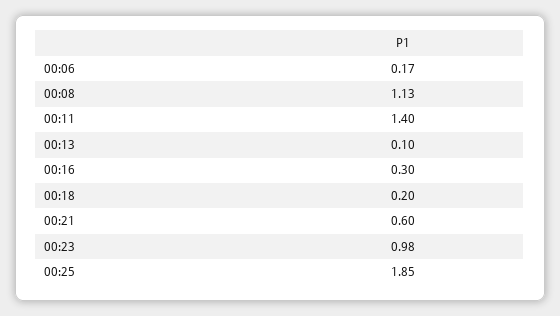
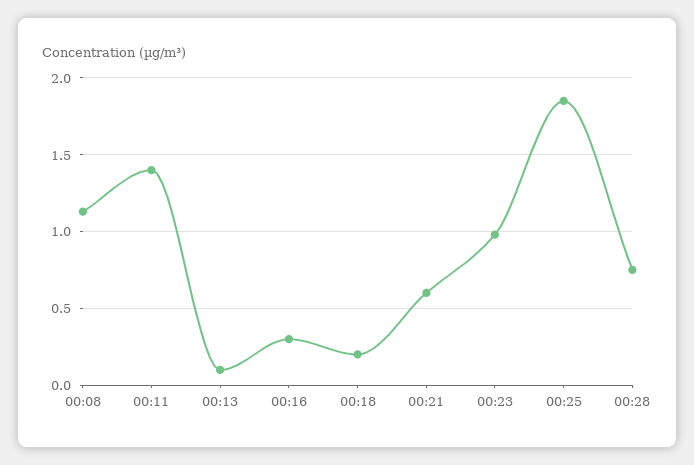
00:06: 0.17 -> none
00:28: none -> 0.75

